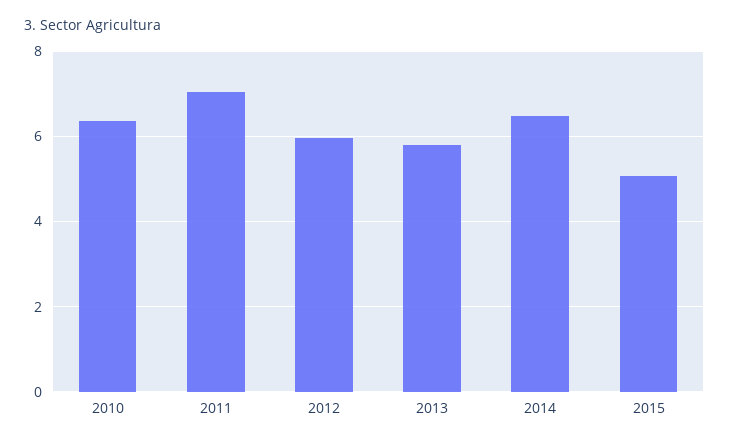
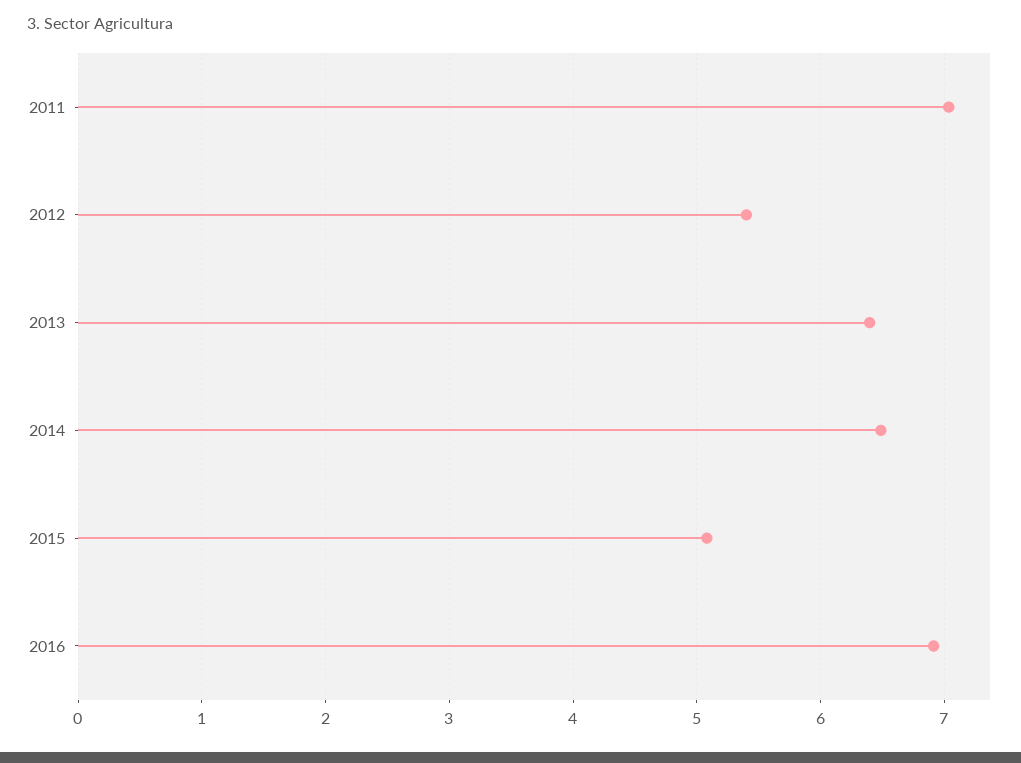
2010: 6.4 -> none
2012: 6 -> 5.4
2013: 5.8 -> 6.4
2016: none -> 6.9

